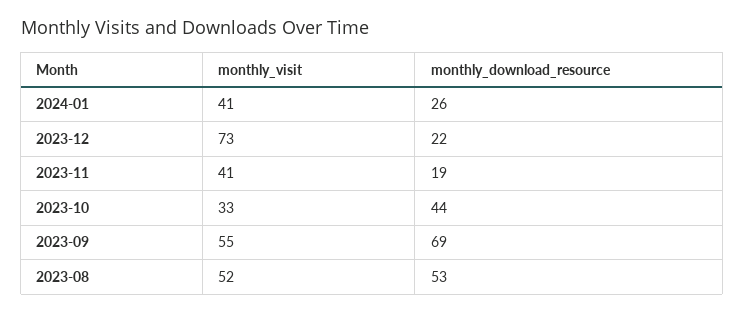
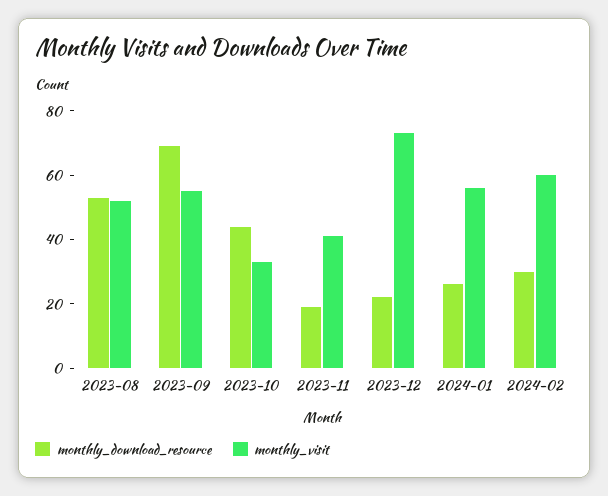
monthly_visit, 2024-01: 41 -> 55
monthly_download_resource, 2024-02: none -> 30
monthly_visit, 2024-02: none -> 60

